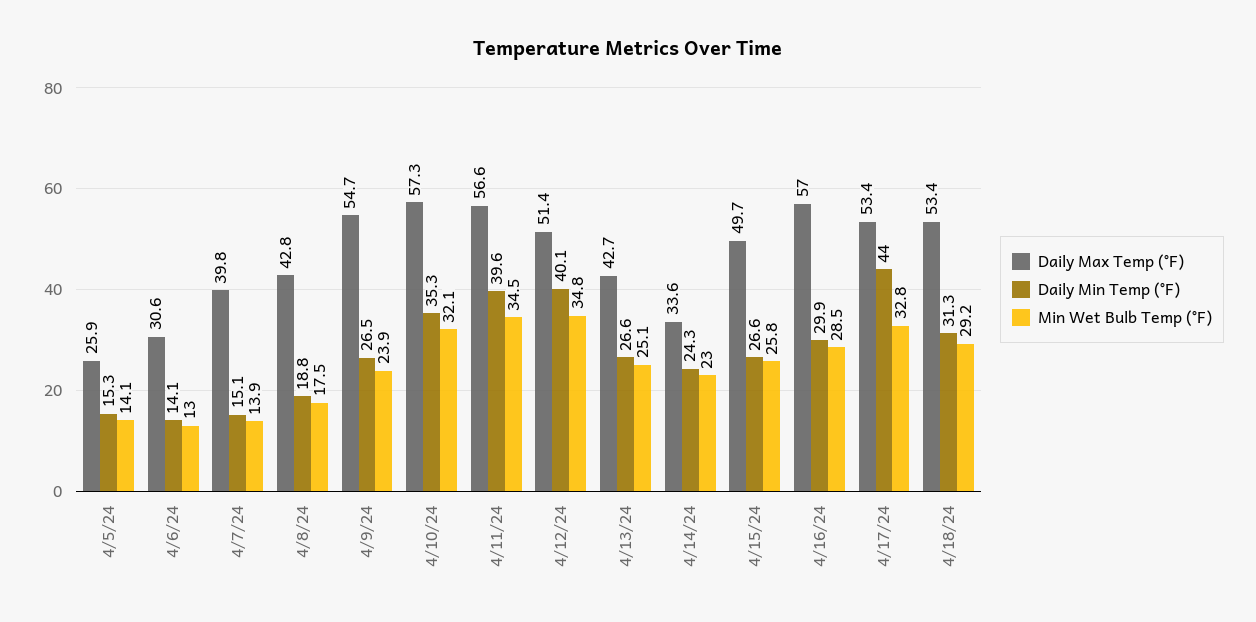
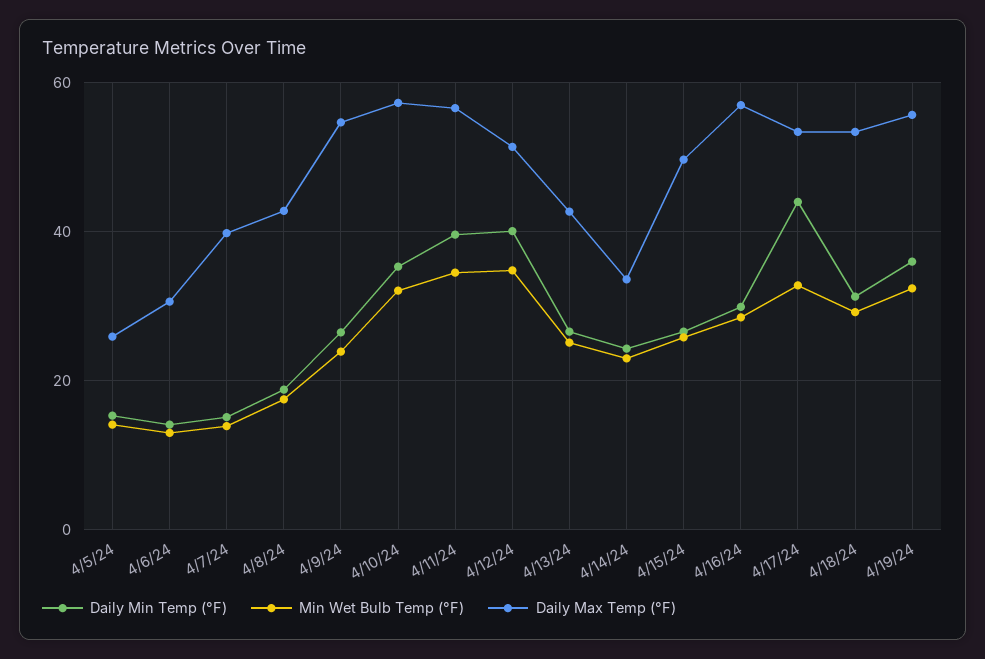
Daily Min Temp (°F), 4/19/24: none -> 36
Min Wet Bulb Temp (°F), 4/19/24: none -> 32
Daily Max Temp (°F), 4/19/24: none -> 56

